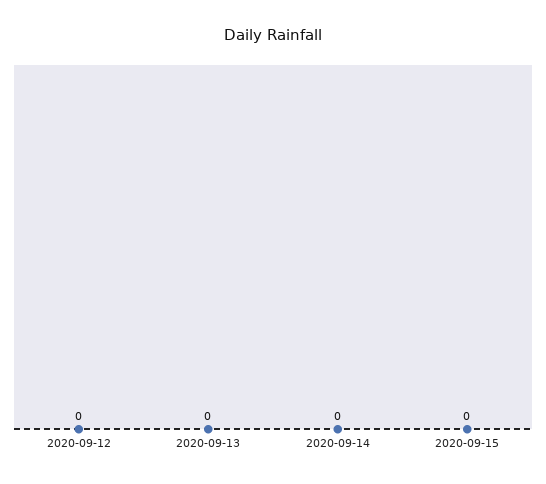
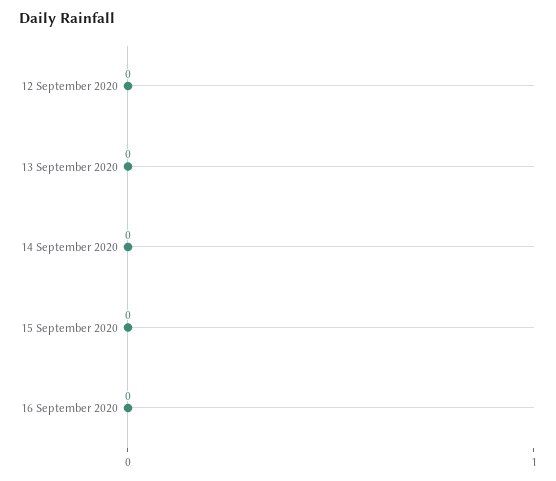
16 September 2020: none -> 0

